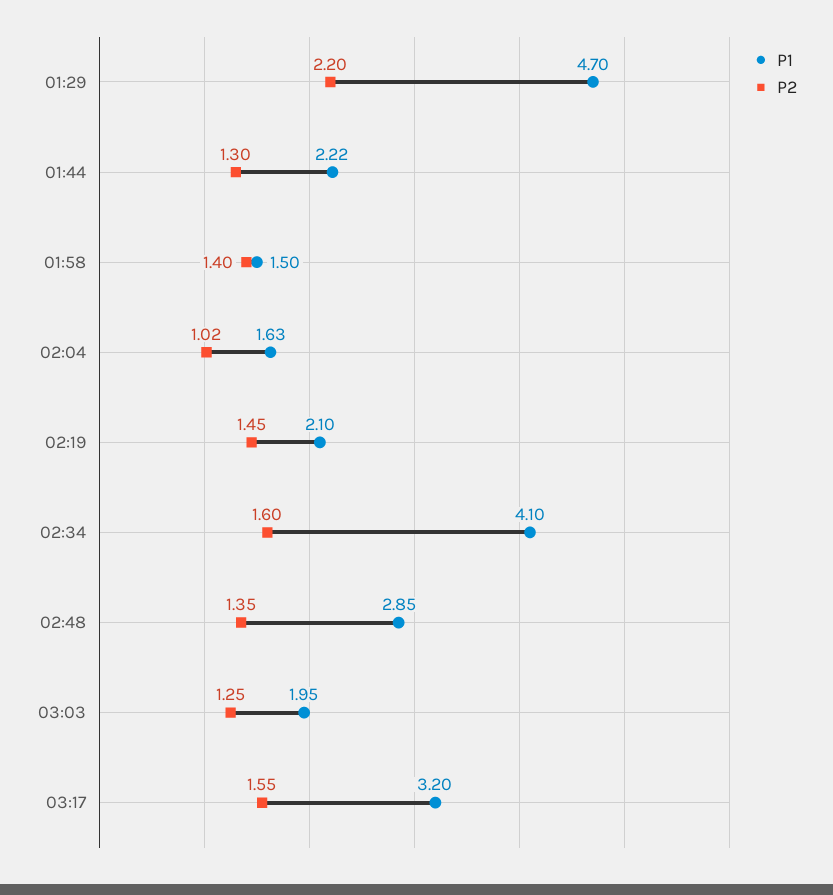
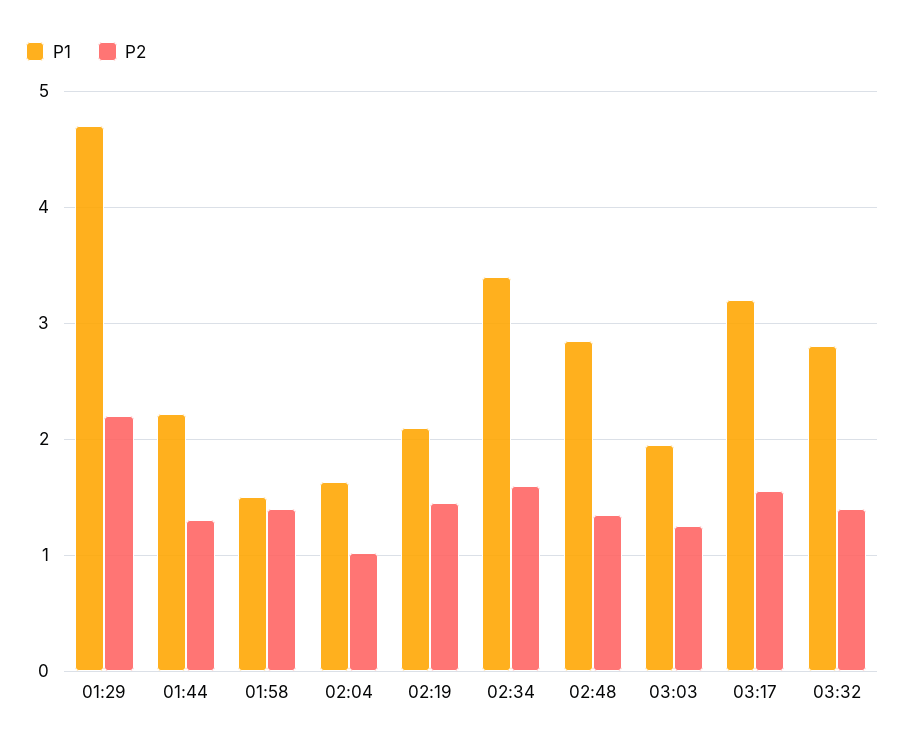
P1, 02:34: 4.1 -> 3.4
P1, 03:32: none -> 2.8
P2, 03:32: none -> 1.4

